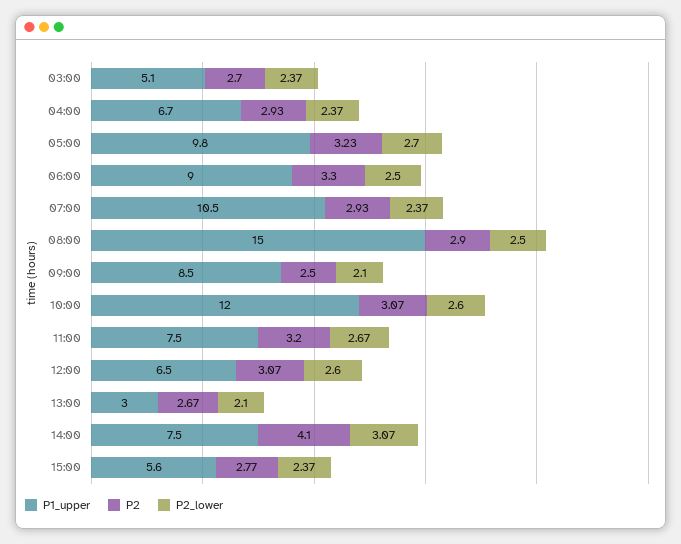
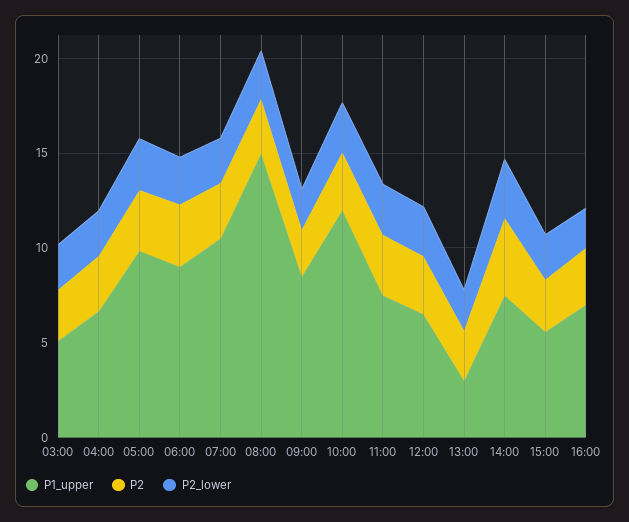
P1_upper, 16:00: none -> 7
P2, 16:00: none -> 3
P2_lower, 16:00: none -> 2

